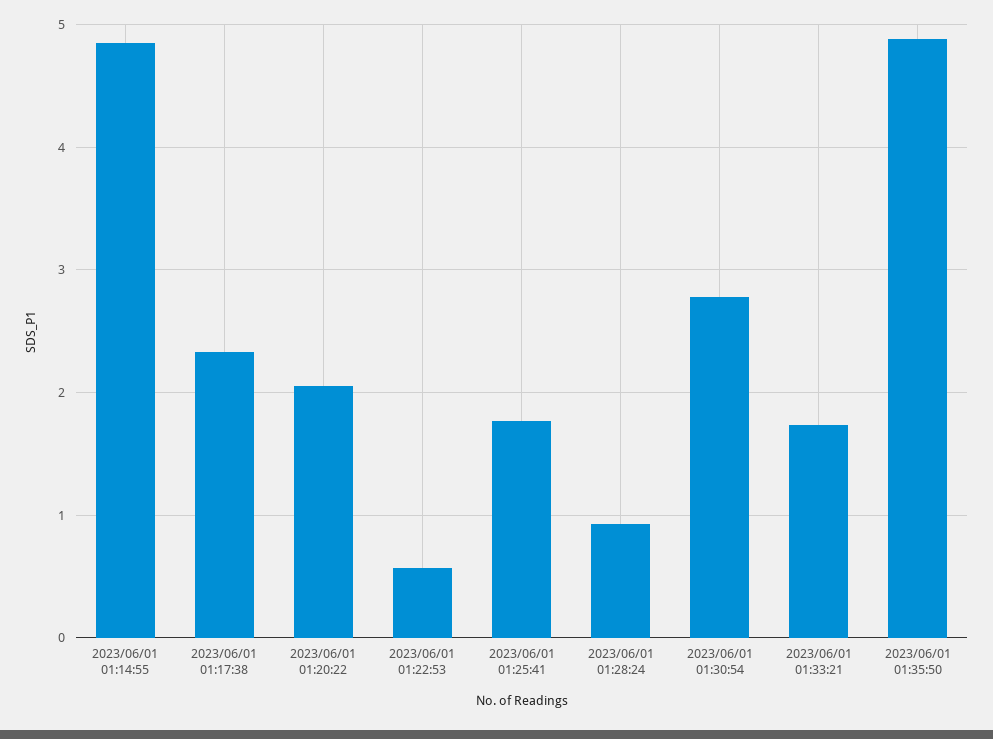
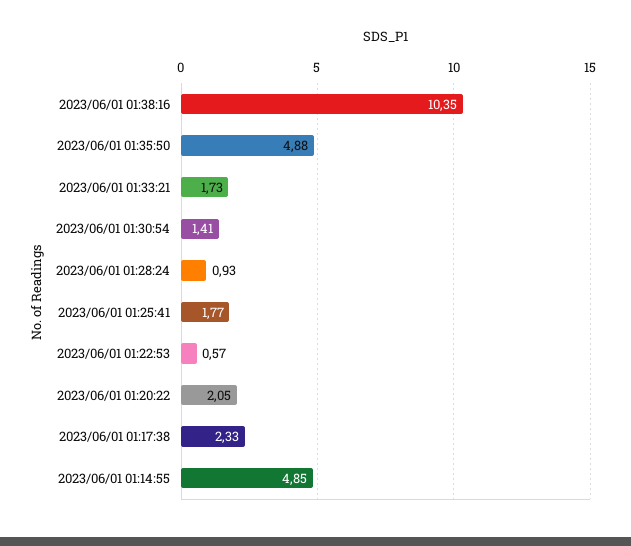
2023/06/01 01:30:54: 2.8 -> 1.41
2023/06/01 01:38:16: none -> 10.35

